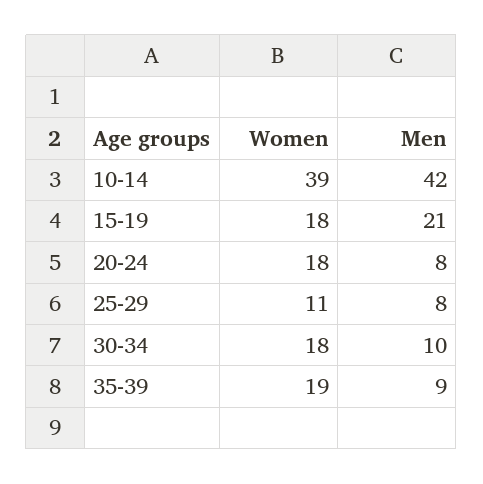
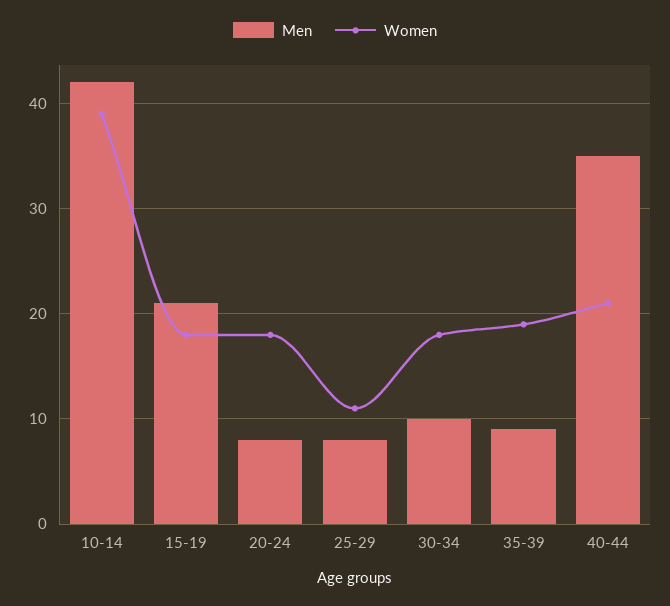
Men, 40-44: none -> 35
Women, 40-44: none -> 21

